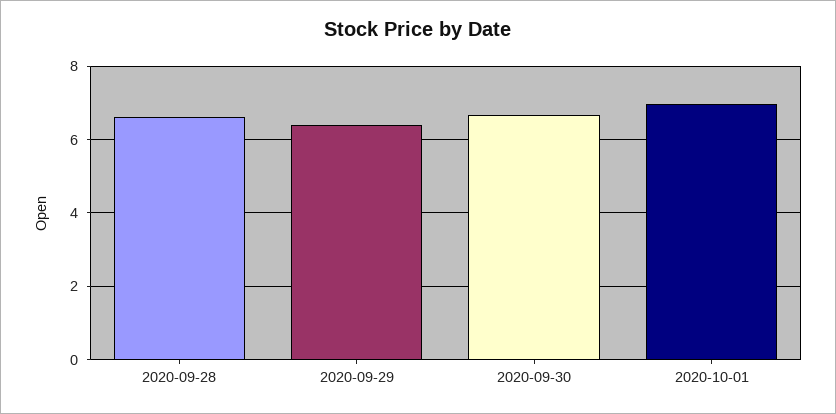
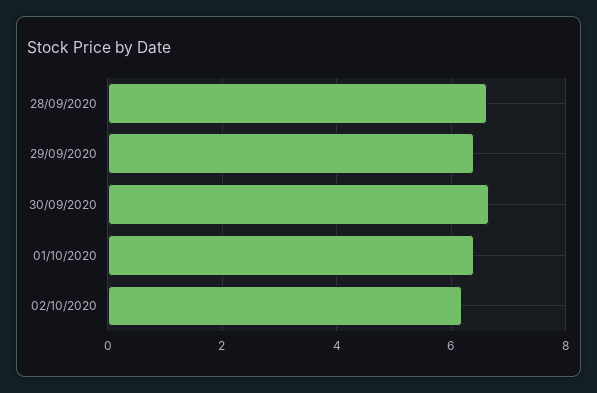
2020-10-01: 7 -> 6.4
02/10/2020: none -> 6.2

